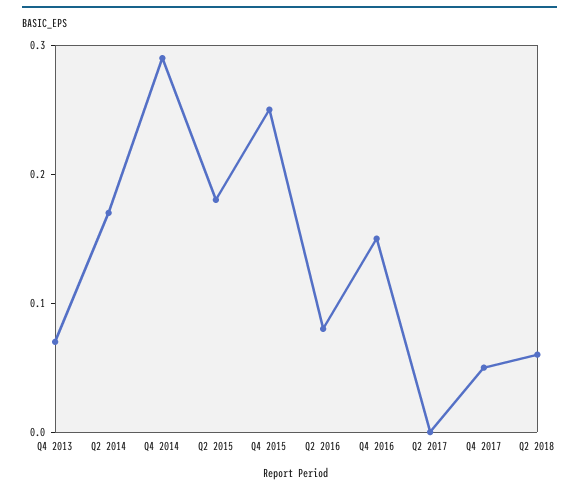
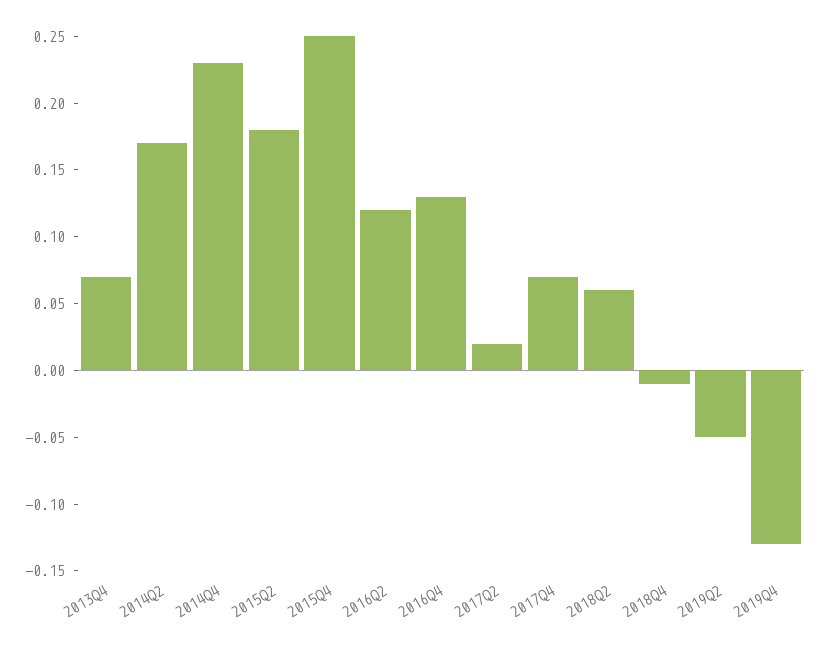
Q4 2014: 0.29 -> 0.23
Q2 2016: 0.08 -> 0.12
Q4 2016: 0.15 -> 0.13
Q2 2017: 0 -> 0.02
Q4 2017: 0.05 -> 0.07
2018Q4: none -> -0.01
2019Q2: none -> -0.05
2019Q4: none -> -0.13

